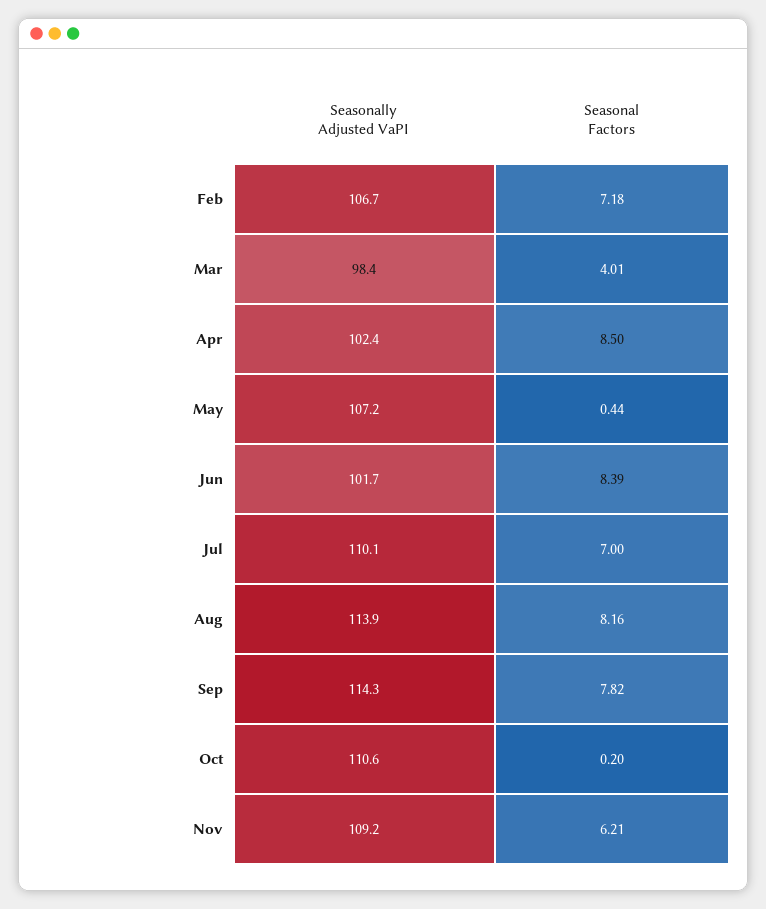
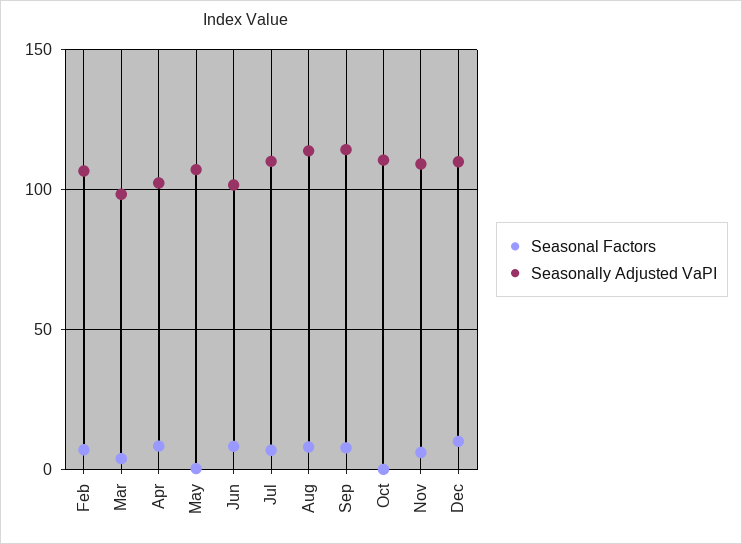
Seasonal Factors, Dec: none -> 10
Seasonally Adjusted VaPI, Dec: none -> 110

